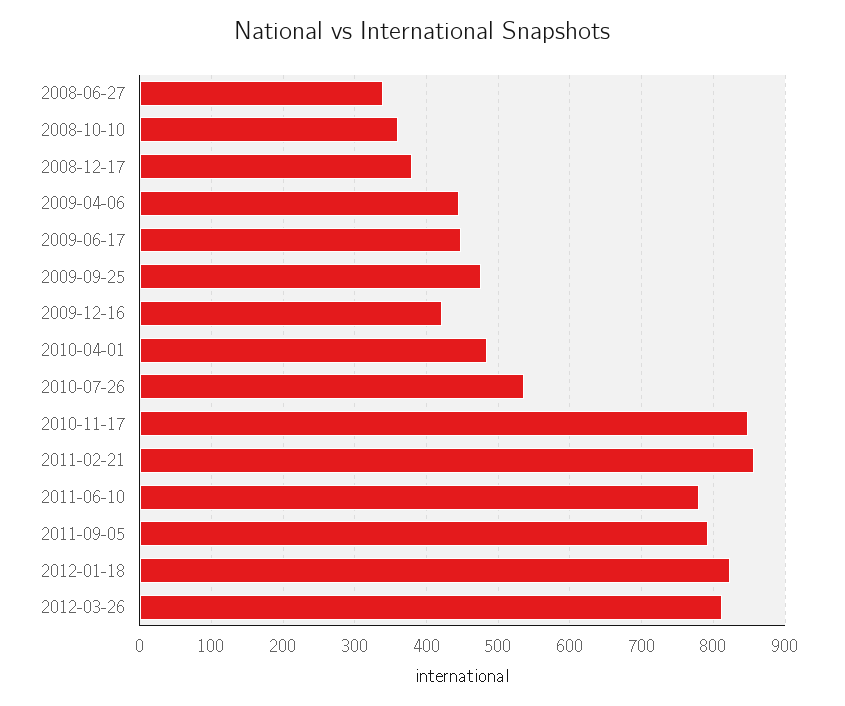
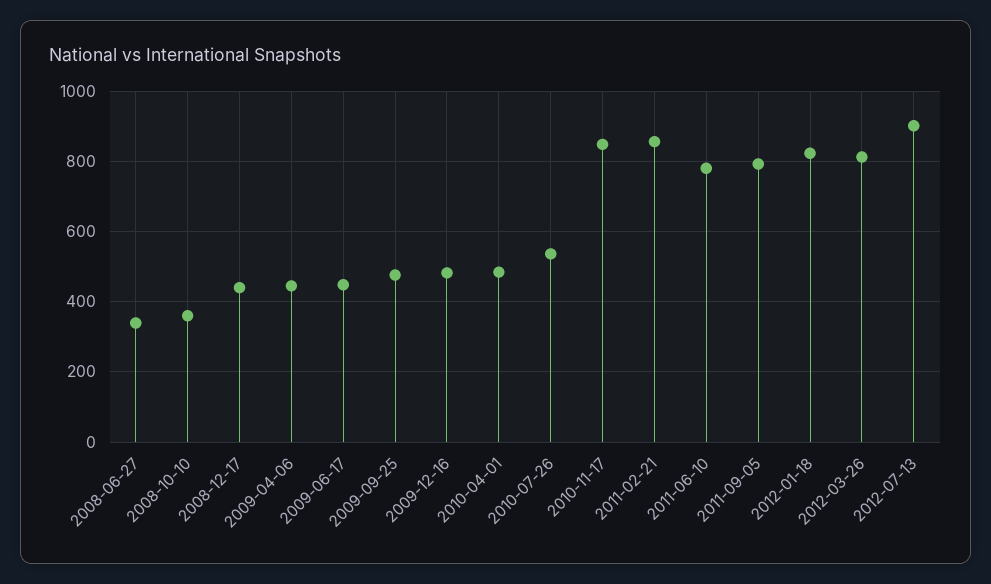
2008-12-17: 380 -> 440
2009-12-16: 420 -> 480
2012-07-13: none -> 900

